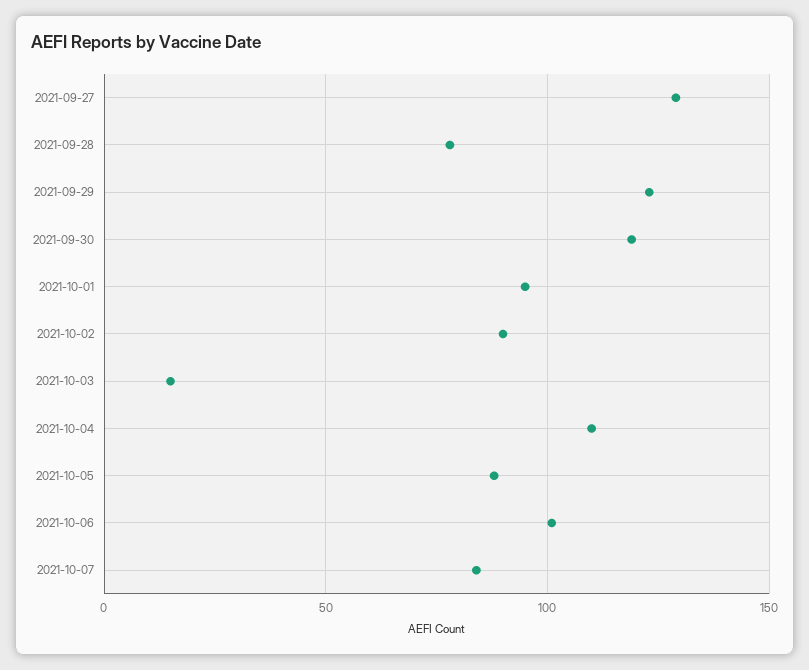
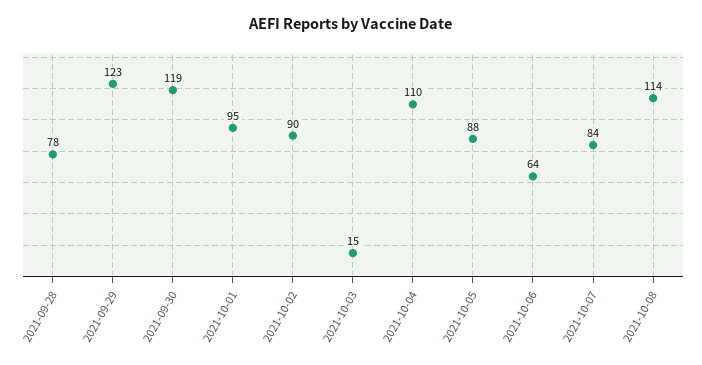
2021-09-27: 130 -> none
2021-10-06: 100 -> 64
2021-10-08: none -> 114

